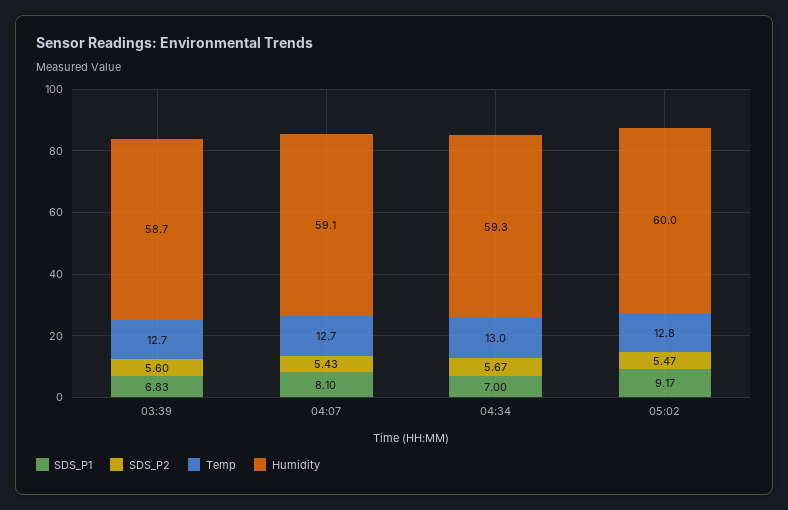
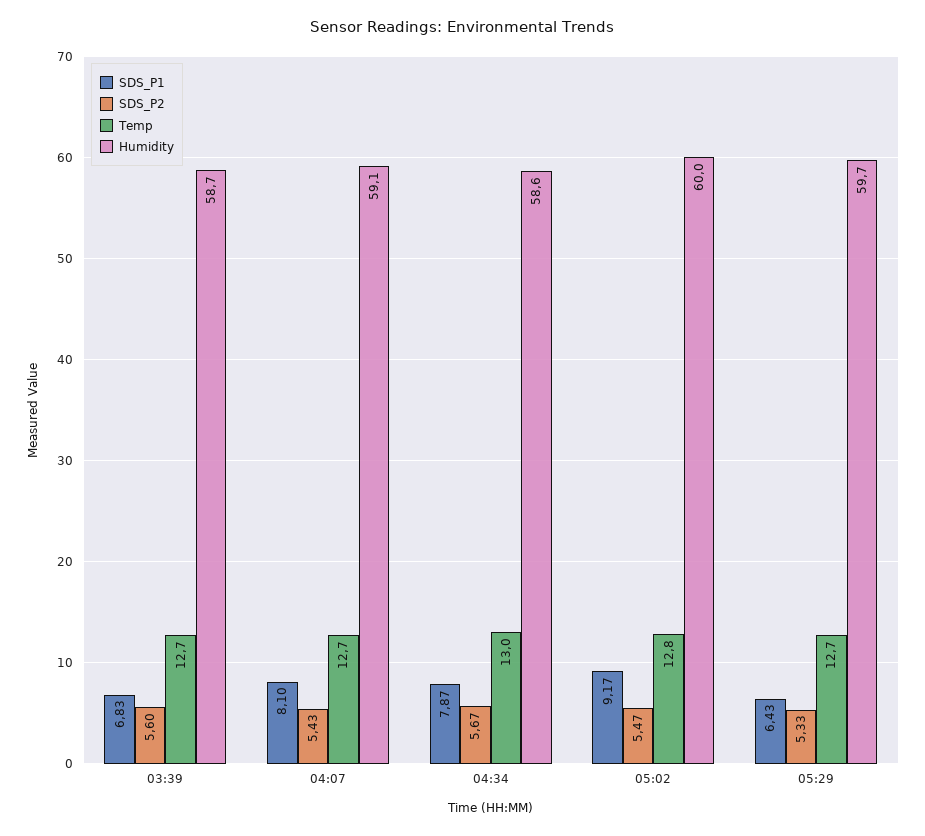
SDS_P1, 04:34: 7 -> 7.87
Humidity, 04:34: 59.3 -> 58.6
SDS_P1, 05:29: none -> 6.43
SDS_P2, 05:29: none -> 5.33
Temp, 05:29: none -> 12.7
Humidity, 05:29: none -> 59.7

